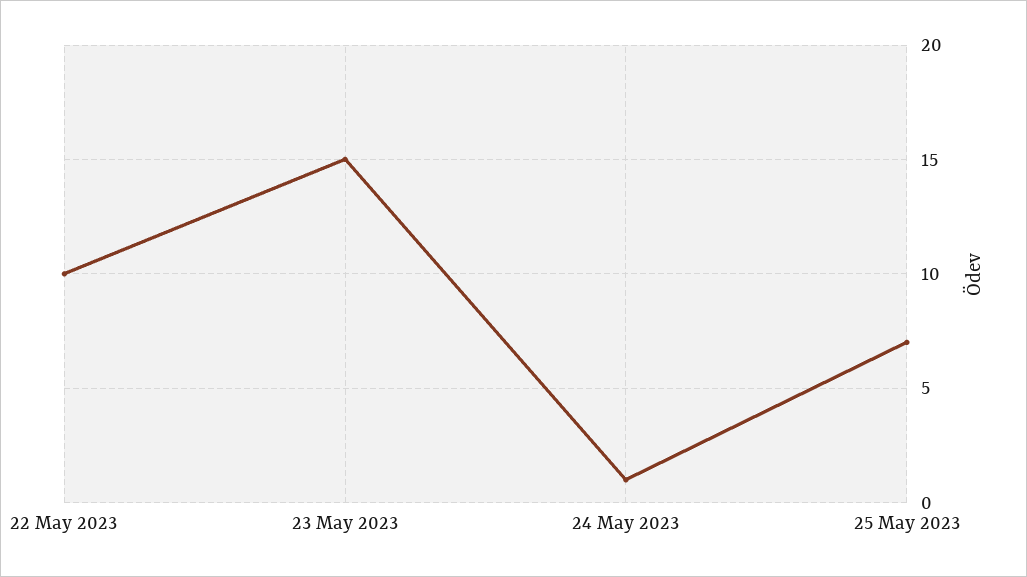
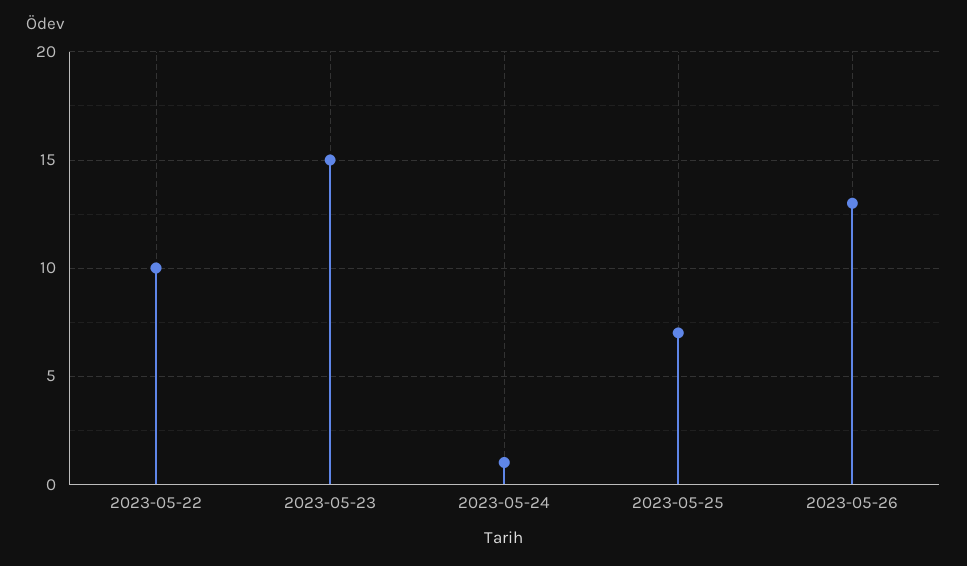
2023-05-26: none -> 13

